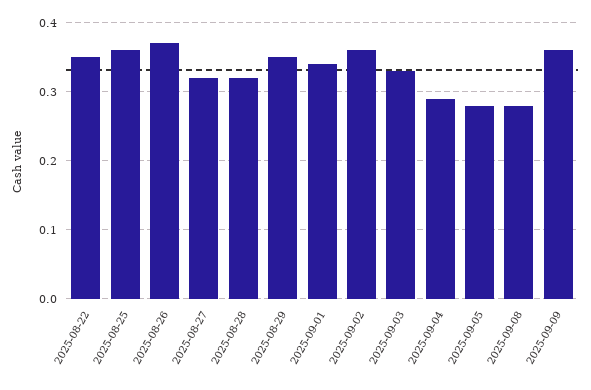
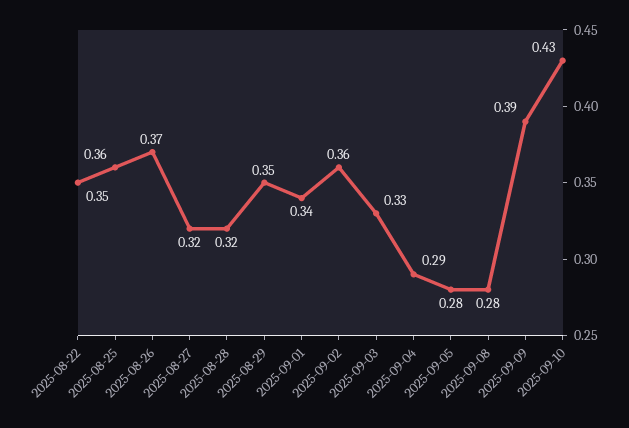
2025-09-09: 0.36 -> 0.39
2025-09-10: none -> 0.43

